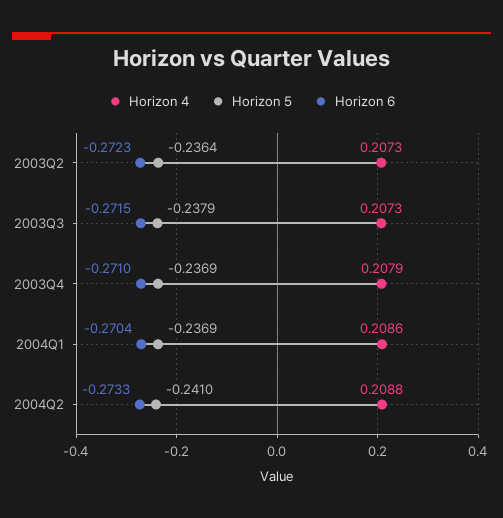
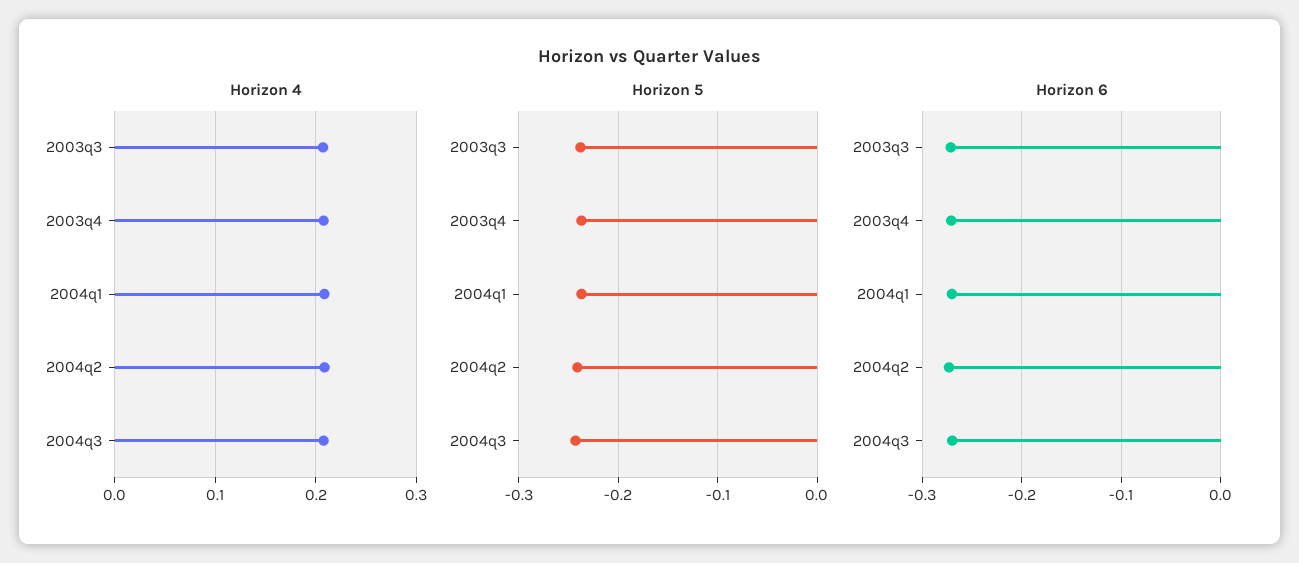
Horizon 4, 2003Q2: 0.2073 -> none
Horizon 5, 2003Q2: -0.2364 -> none
Horizon 6, 2003Q2: -0.2723 -> none
Horizon 4, 2004q3: none -> 0.21
Horizon 5, 2004q3: none -> -0.24
Horizon 6, 2004q3: none -> -0.27

